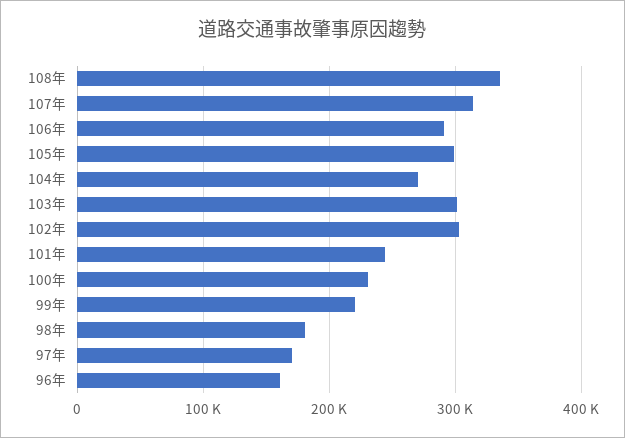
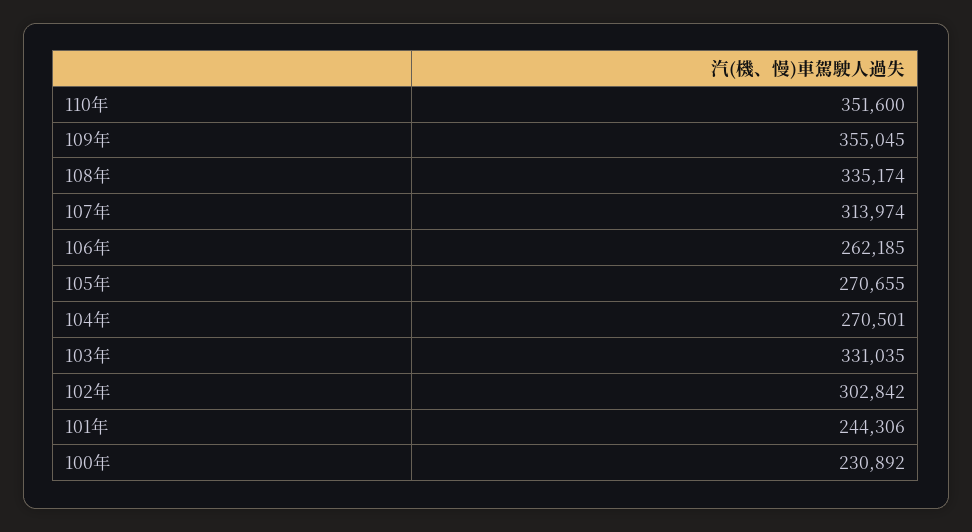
106年: 290000 -> 262185
105年: 300000 -> 270655
103年: 300000 -> 331035
99年: 220000 -> none
98年: 180000 -> none
97年: 170000 -> none
96年: 160000 -> none
110年: none -> 351600
109年: none -> 355045

